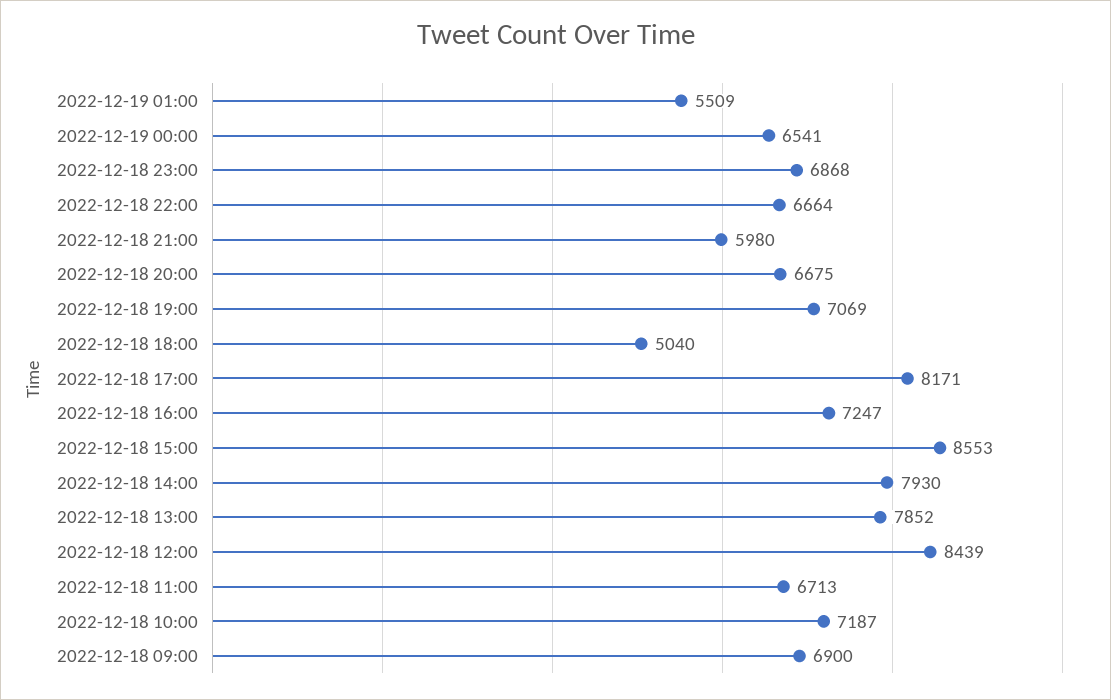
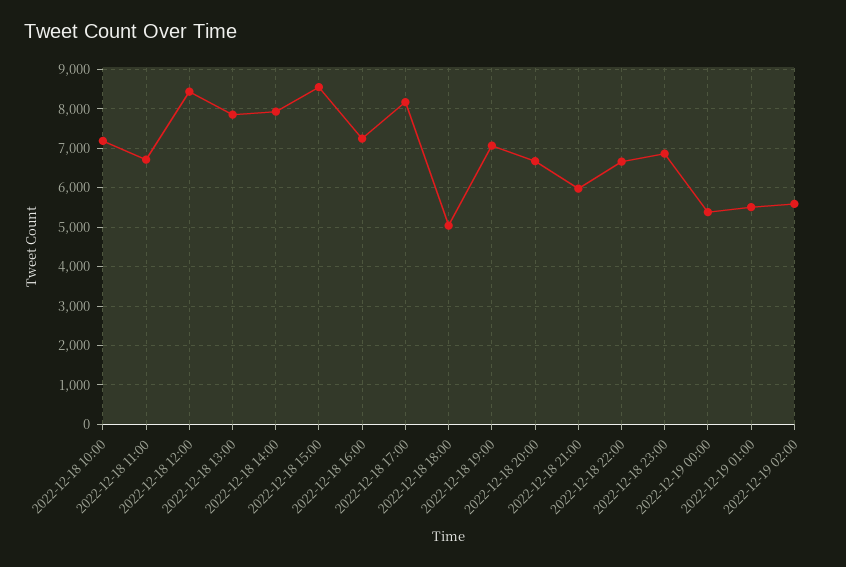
2022-12-19 00:00: 6541 -> 5400
2022-12-18 09:00: 6900 -> none
2022-12-19 02:00: none -> 5600

